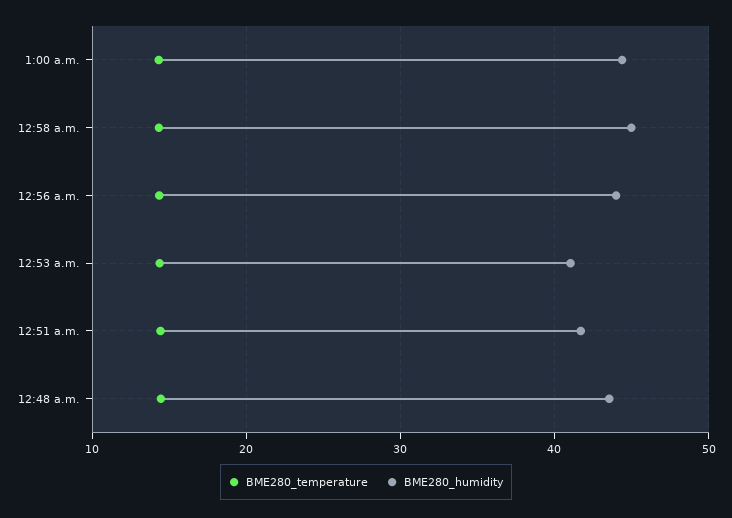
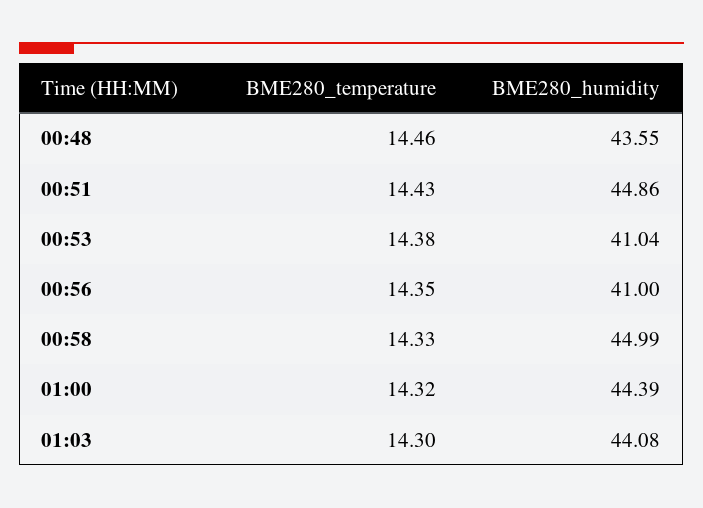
BME280_humidity, 12:56 a.m.: 44 -> 41
BME280_humidity, 12:51 a.m.: 42 -> 44.86
BME280_temperature, 01:03: none -> 14.3
BME280_humidity, 01:03: none -> 44.08

